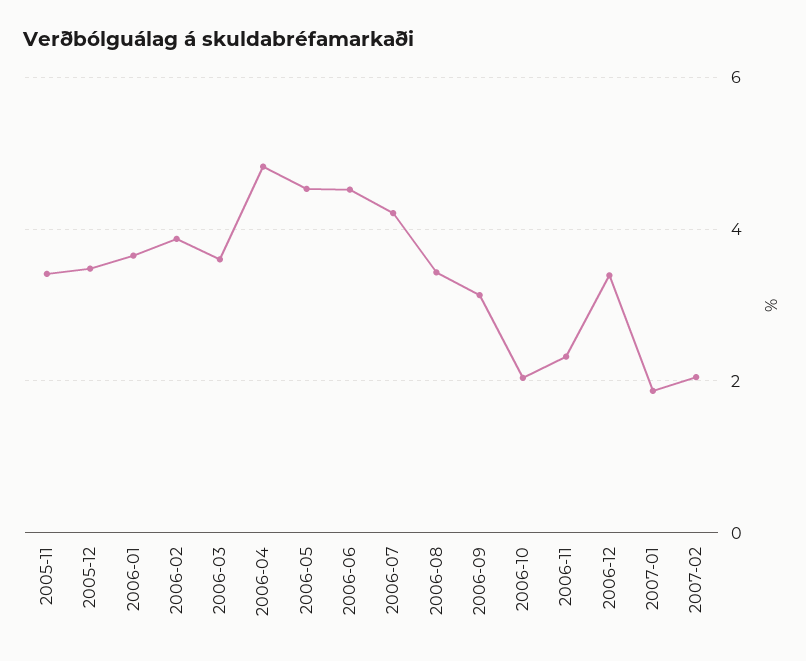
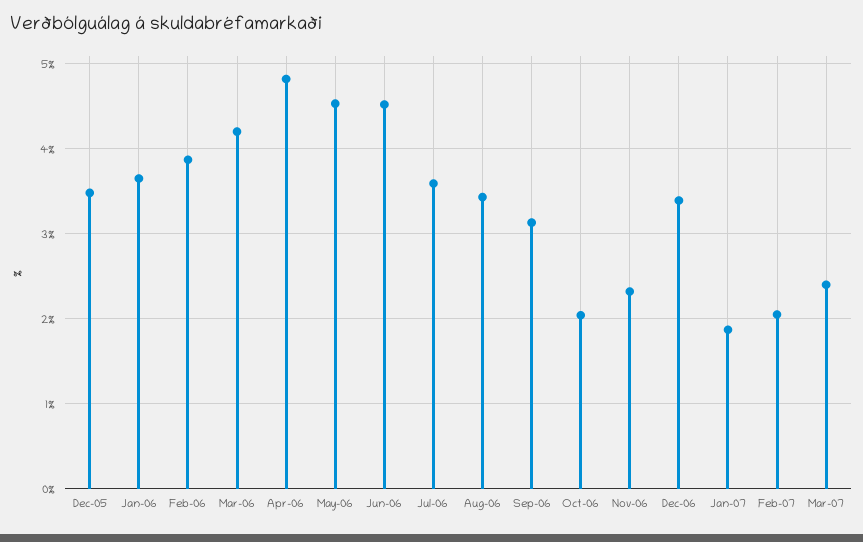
2005-11: 3.4 -> none
2006-03: 3.6 -> 4.2
2006-07: 4.2 -> 3.6
Mar-07: none -> 2.4

